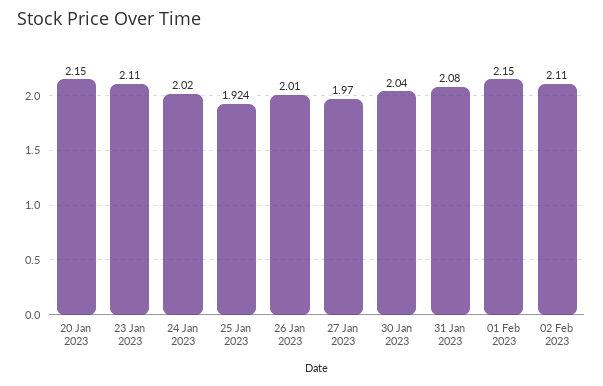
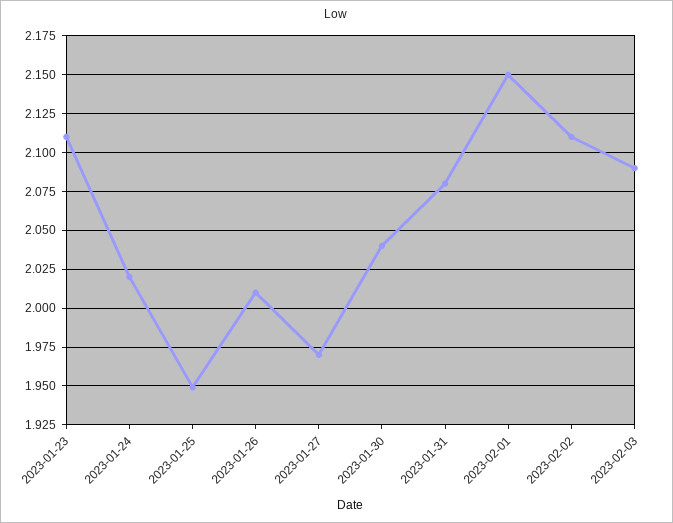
20 Jan 2023: 2.15 -> none
25 Jan 2023: 1.924 -> 1.95
2023-02-03: none -> 2.09

